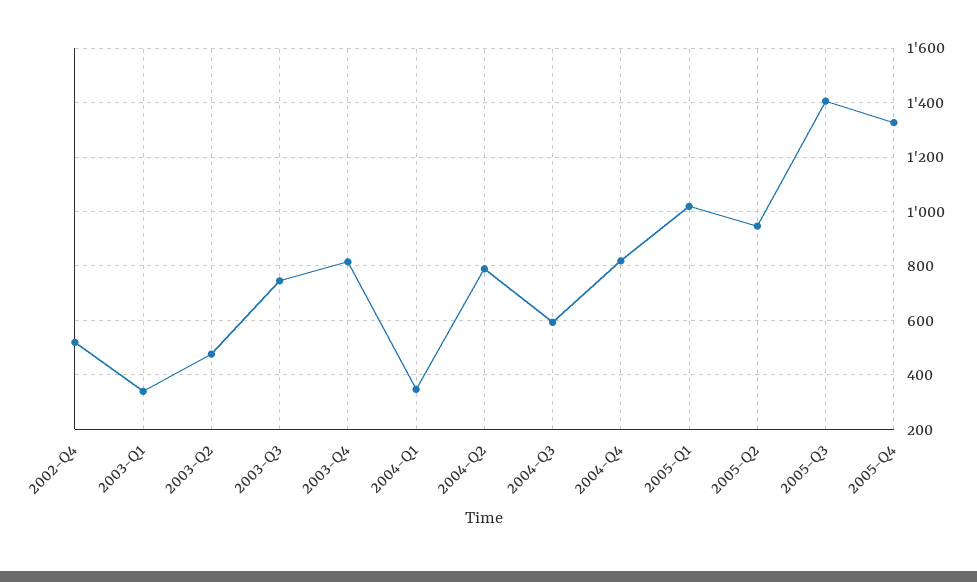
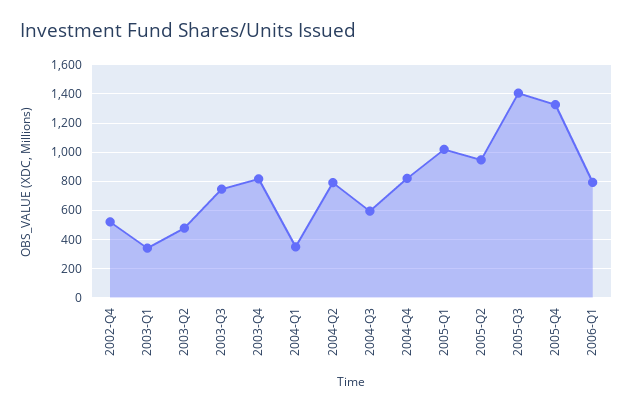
2006-Q1: none -> 800

